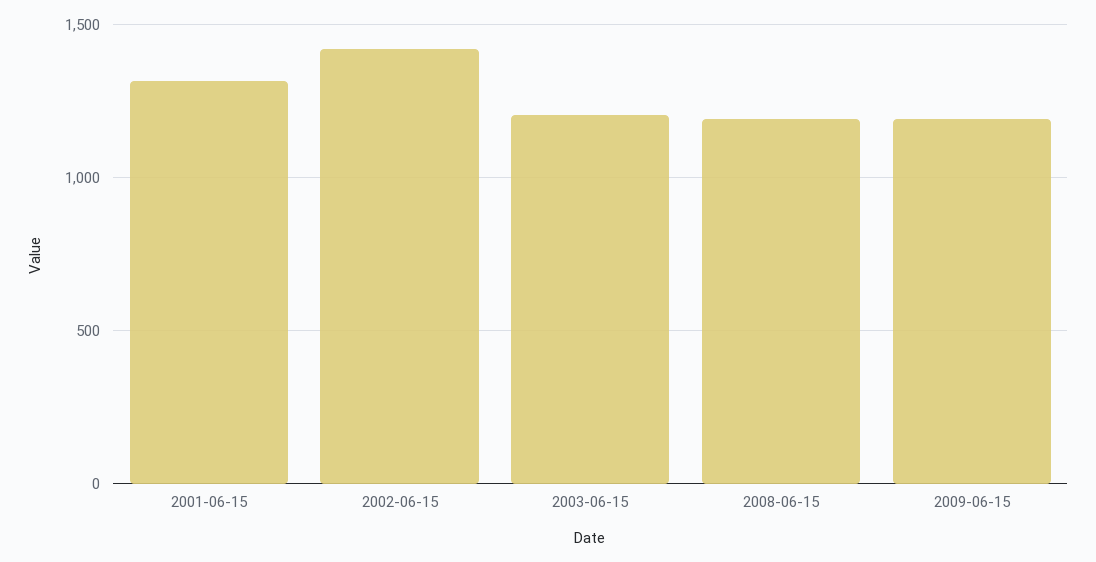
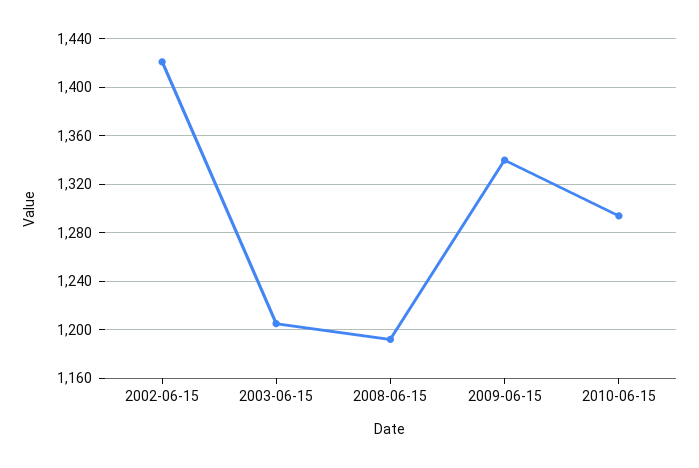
2001-06-15: 1300 -> none
2009-06-15: 1200 -> 1340
2010-06-15: none -> 1295

